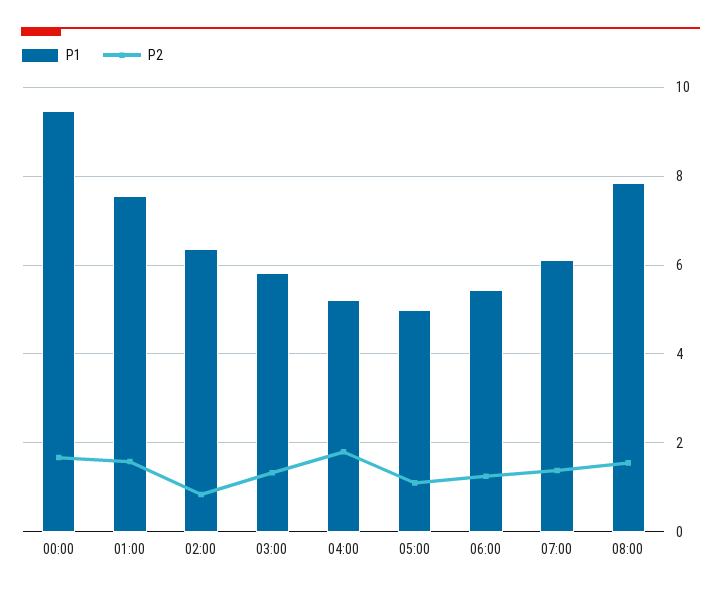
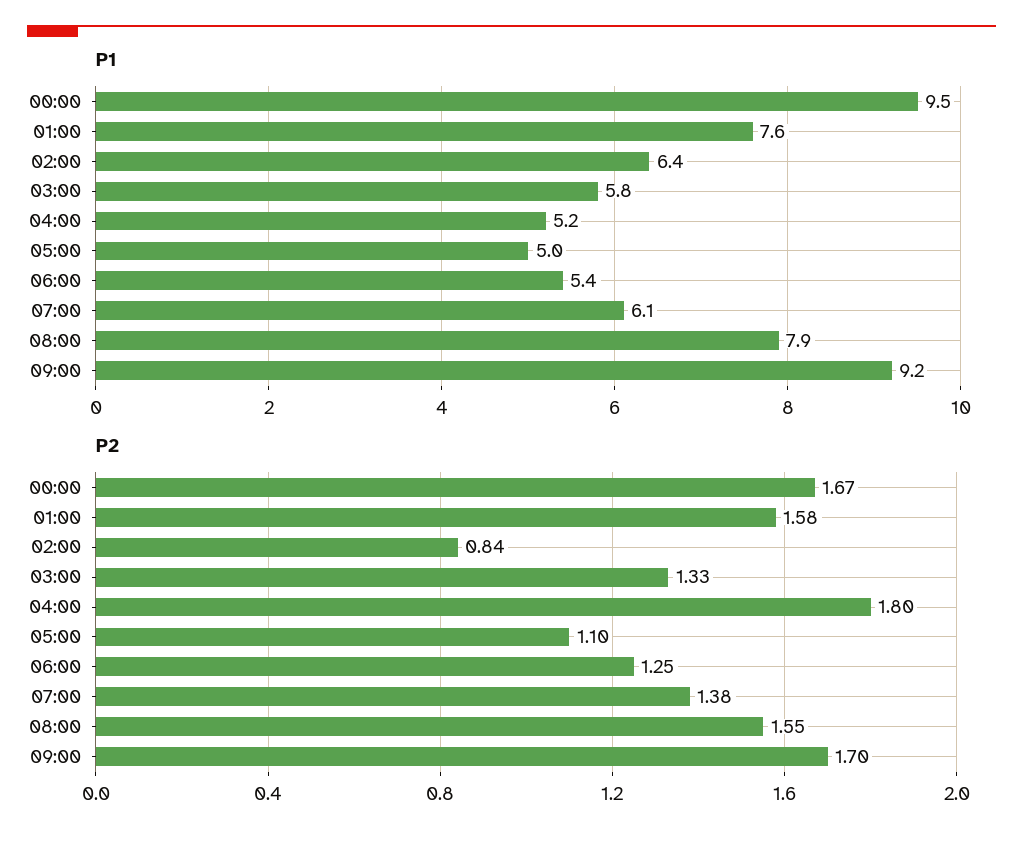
P1, 09:00: none -> 9.2
P2, 09:00: none -> 1.7

